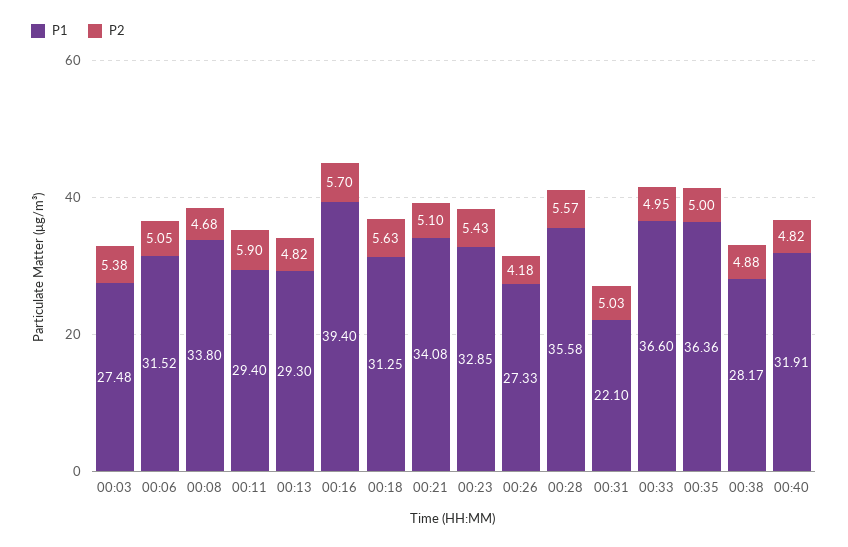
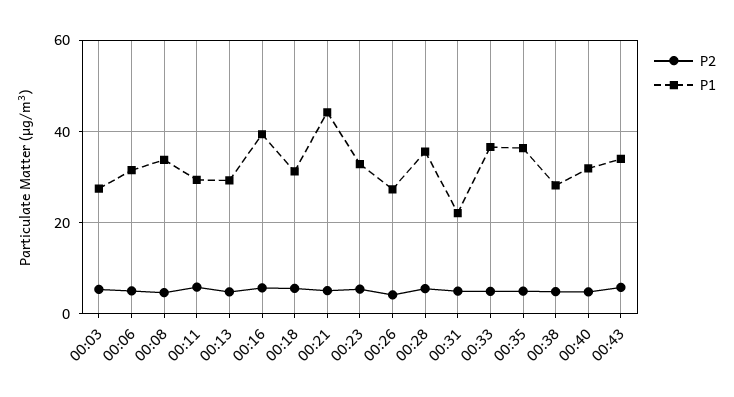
P1, 00:21: 34.08 -> 44
P2, 00:43: none -> 6
P1, 00:43: none -> 34

